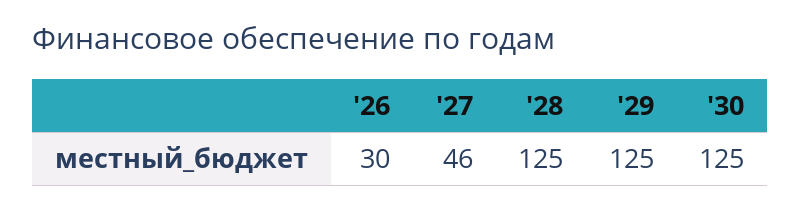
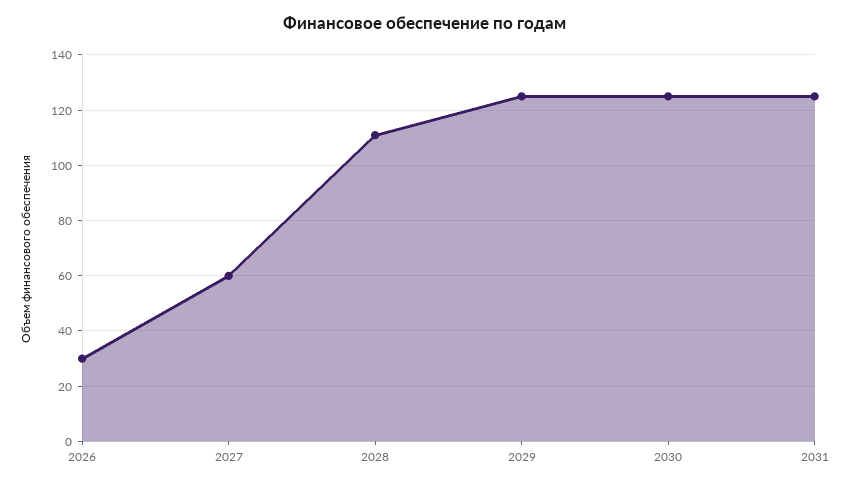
'27: 46 -> 60
'28: 125 -> 110
2031: none -> 125

